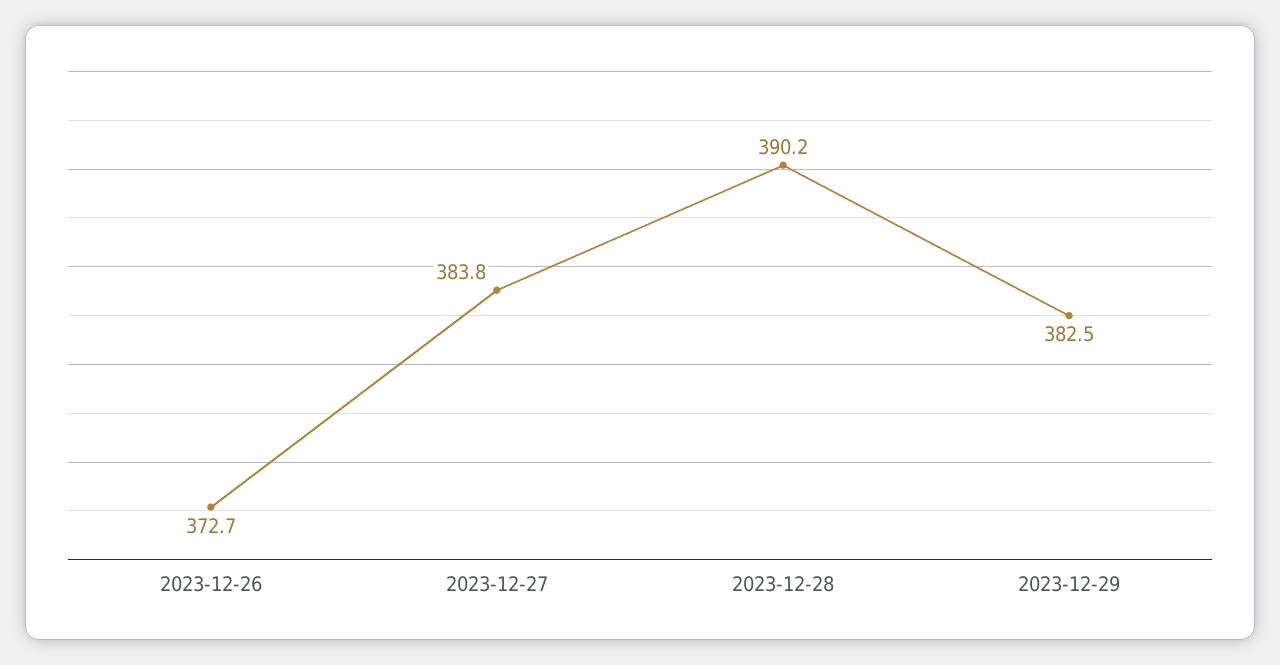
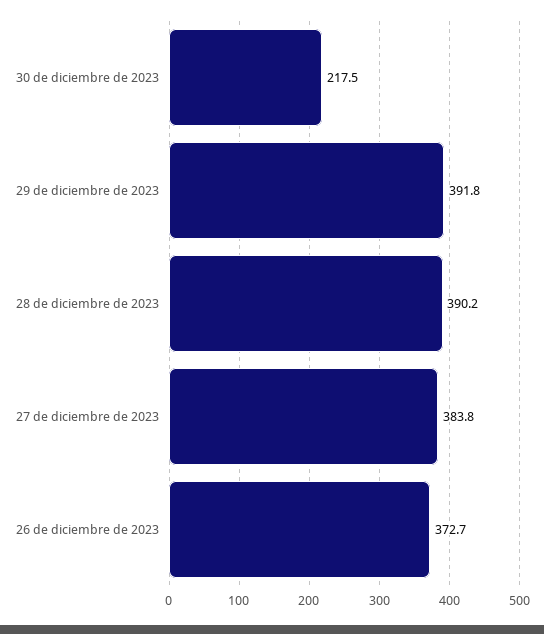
2023-12-29: 382.5 -> 391.8
30 de diciembre de 2023: none -> 217.5

